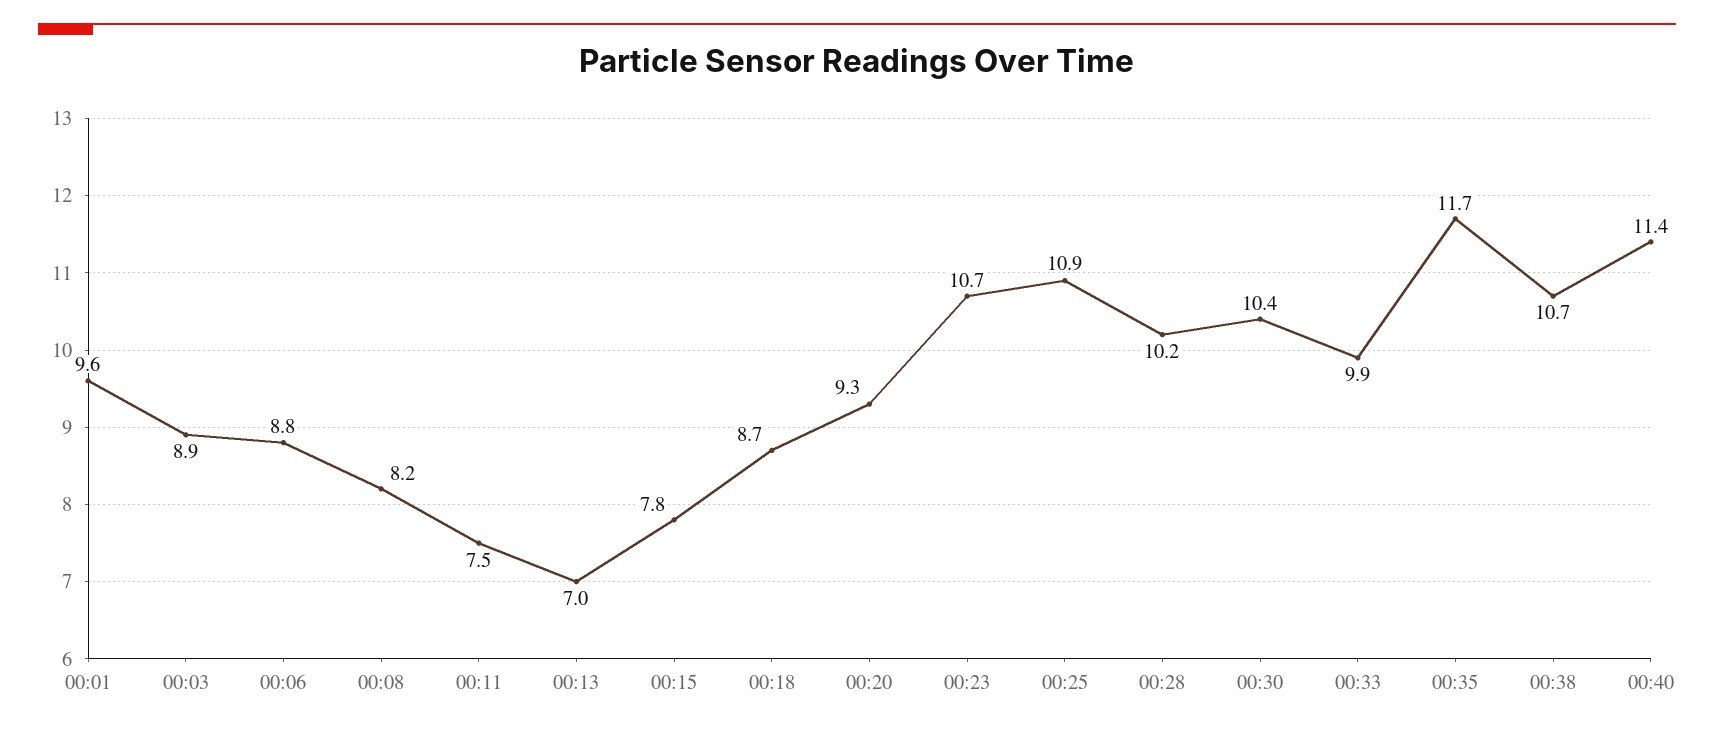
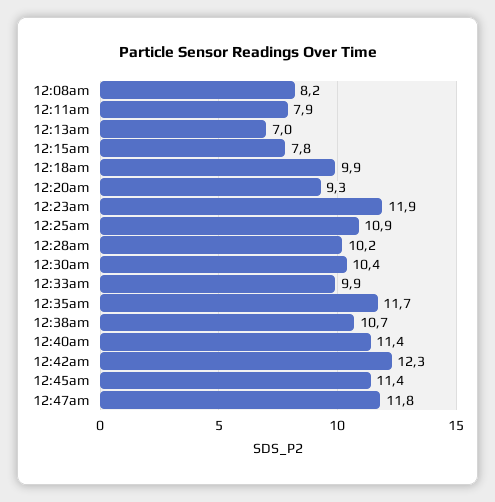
00:01: 9.6 -> none
00:03: 8.9 -> none
00:06: 8.8 -> none
00:11: 7.5 -> 7.9
00:18: 8.7 -> 9.9
00:23: 10.7 -> 11.9
12:42am: none -> 12.3
12:45am: none -> 11.4
12:47am: none -> 11.8

